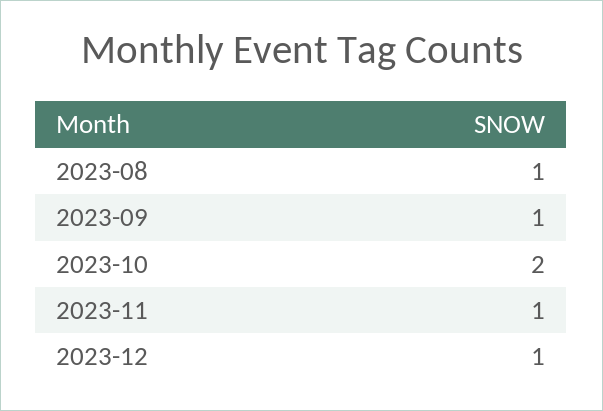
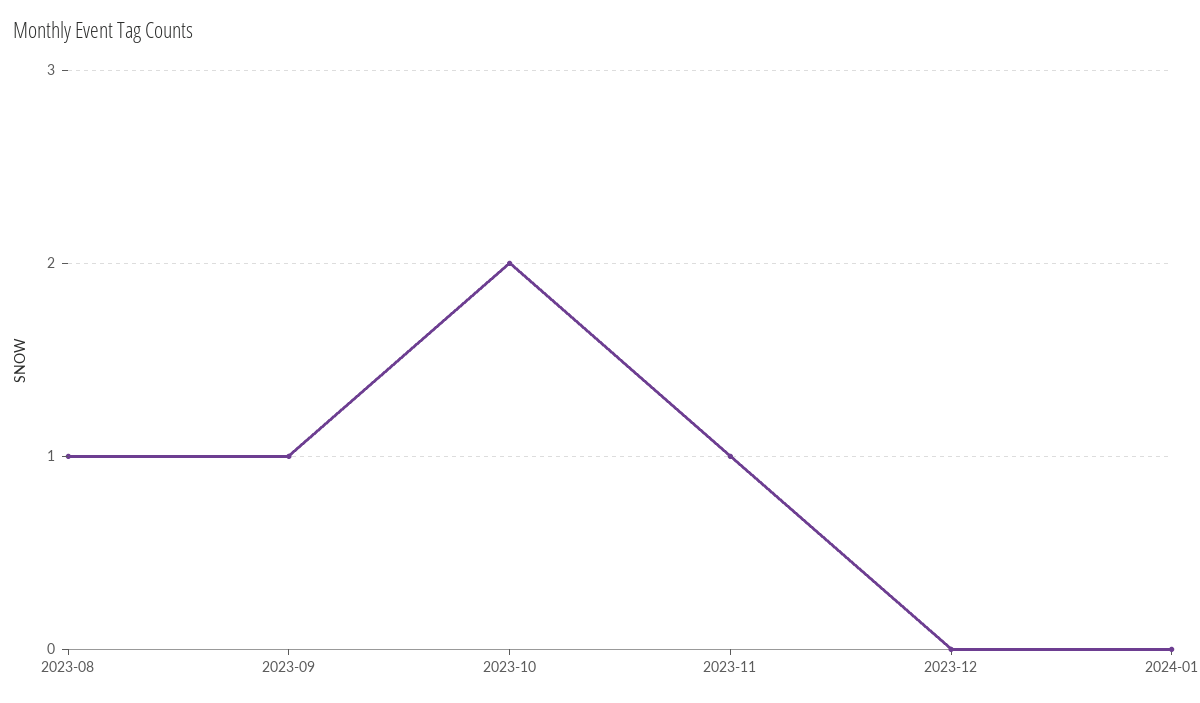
2023-12: 1 -> 0
2024-01: none -> 0

